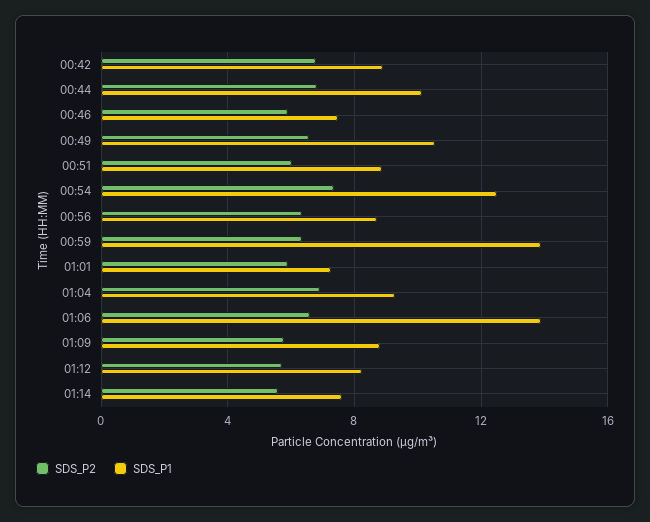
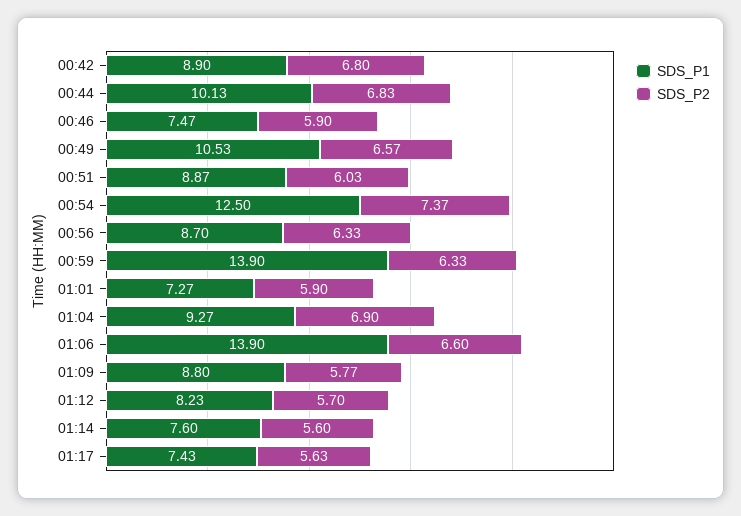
SDS_P1, 01:17: none -> 7.43
SDS_P2, 01:17: none -> 5.63

